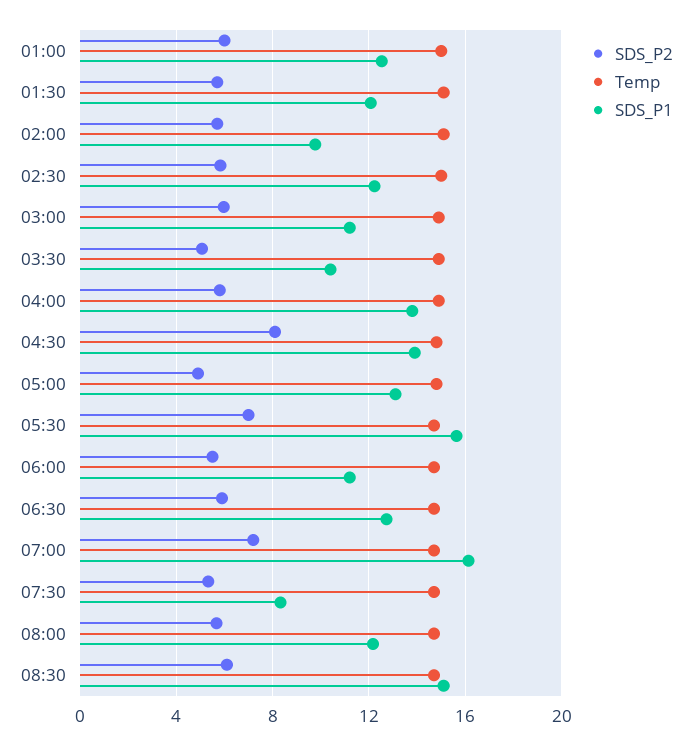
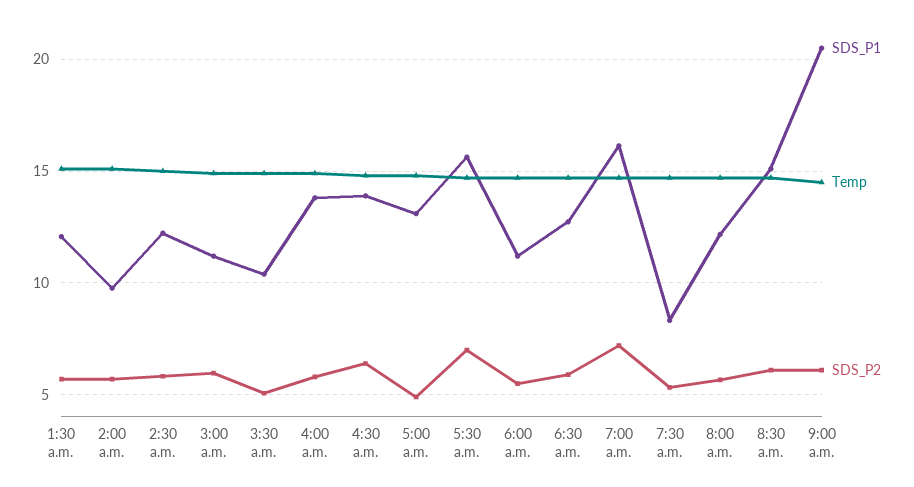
SDS_P2, 01:00: 6 -> none
Temp, 01:00: 15 -> none
SDS_P1, 01:00: 12.5 -> none
SDS_P2, 04:30: 8 -> 6.5
SDS_P1, 9:00 a.m.: none -> 20.5
Temp, 9:00 a.m.: none -> 14.5
SDS_P2, 9:00 a.m.: none -> 6

